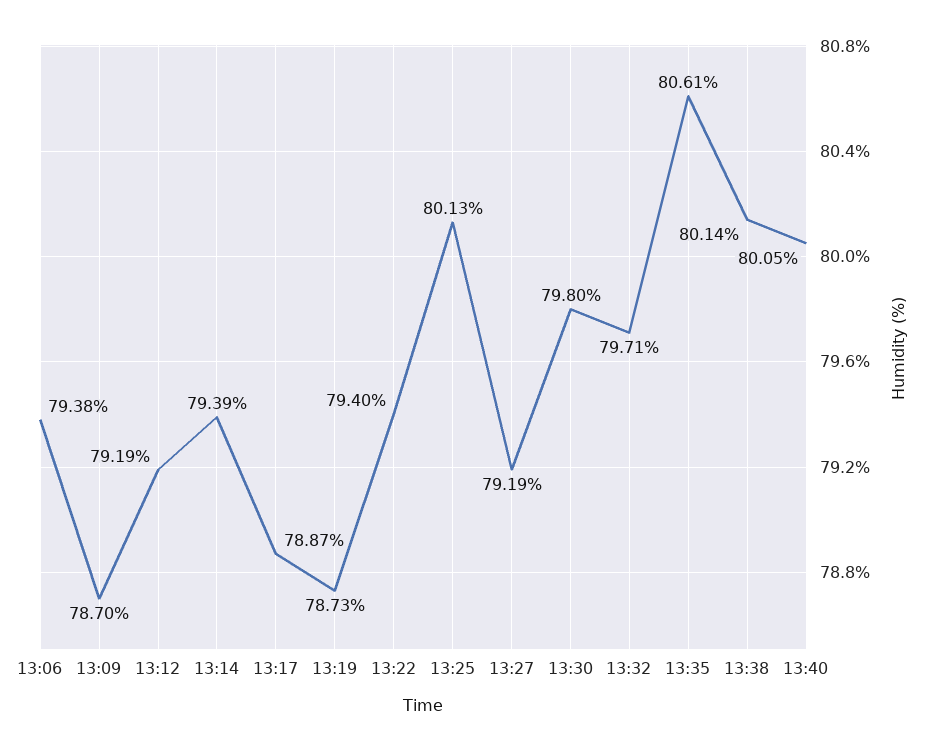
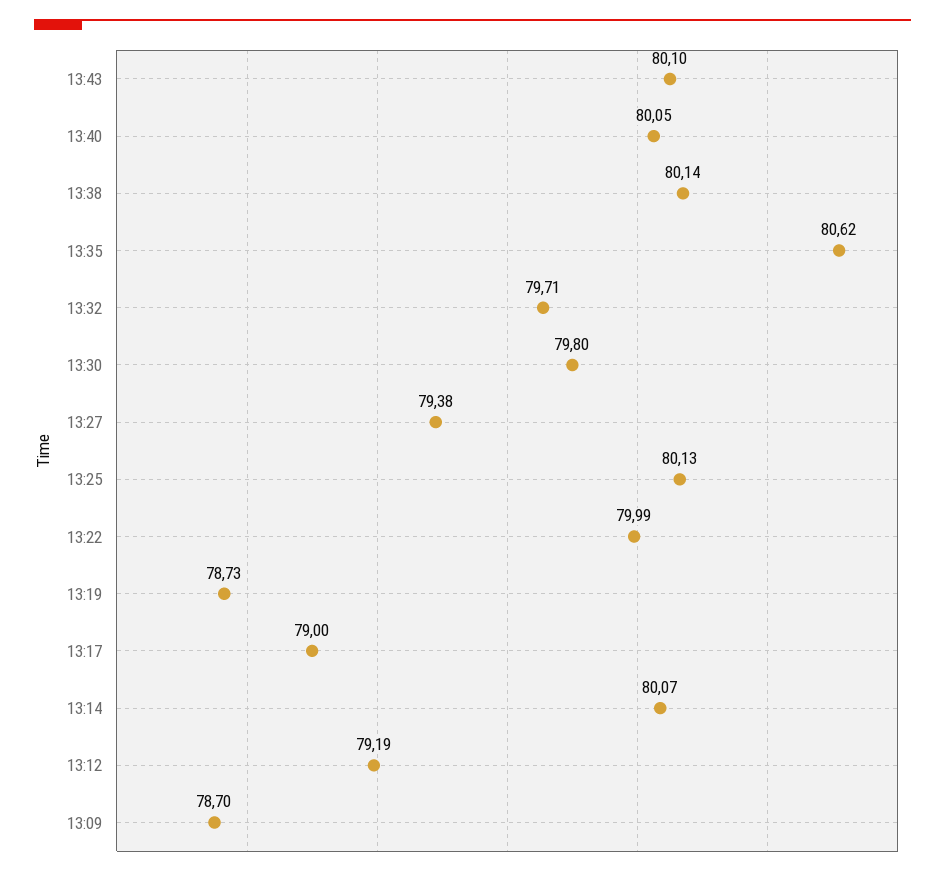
13:06: 79.38 -> none
13:14: 79.39 -> 80.07
13:17: 78.87 -> 79
13:22: 79.4 -> 79.99
13:27: 79.19 -> 79.38
13:35: 80.61 -> 80.62
13:43: none -> 80.1

